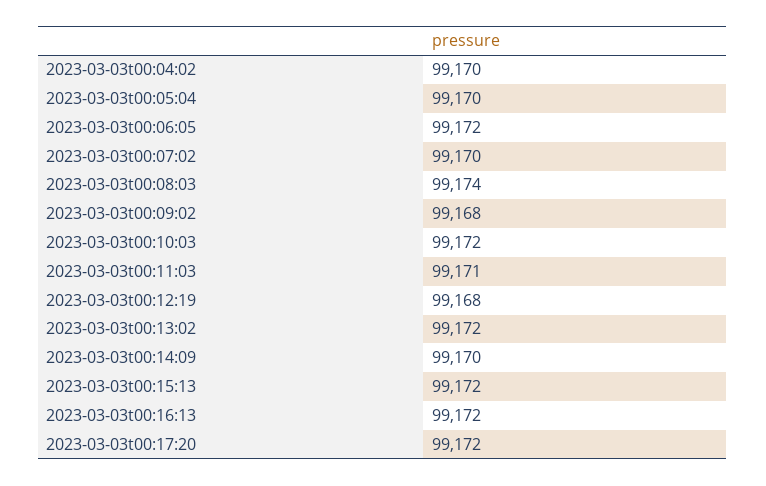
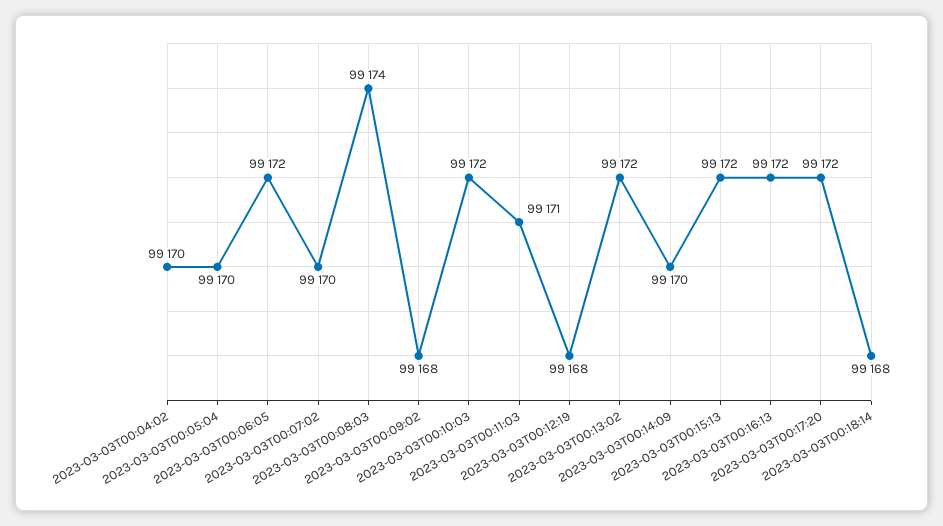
2023-03-03T00:18:14: none -> 99168

